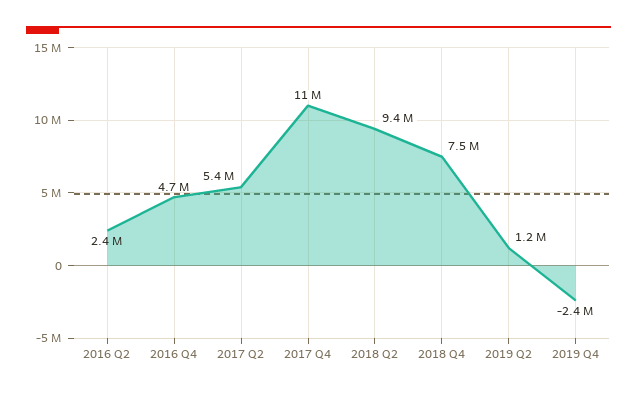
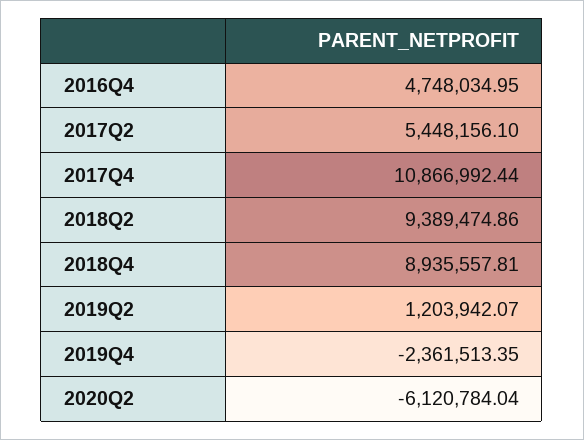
2016 Q2: 2400000 -> none
2018 Q4: 7500000 -> 8935557.81
2020Q2: none -> -6120784.04

